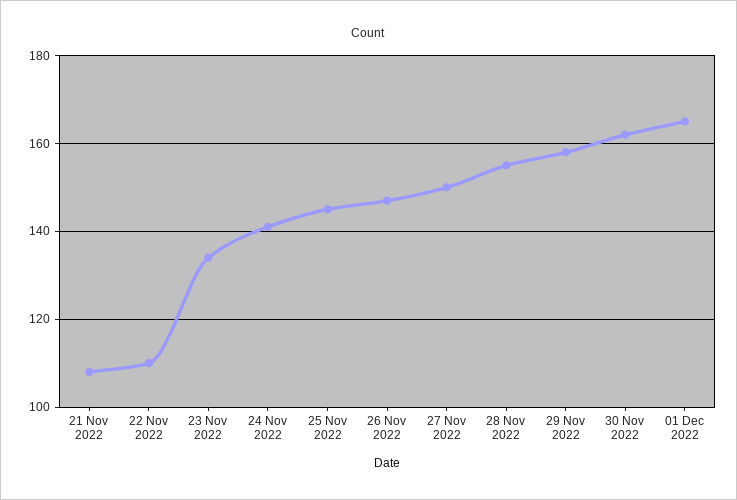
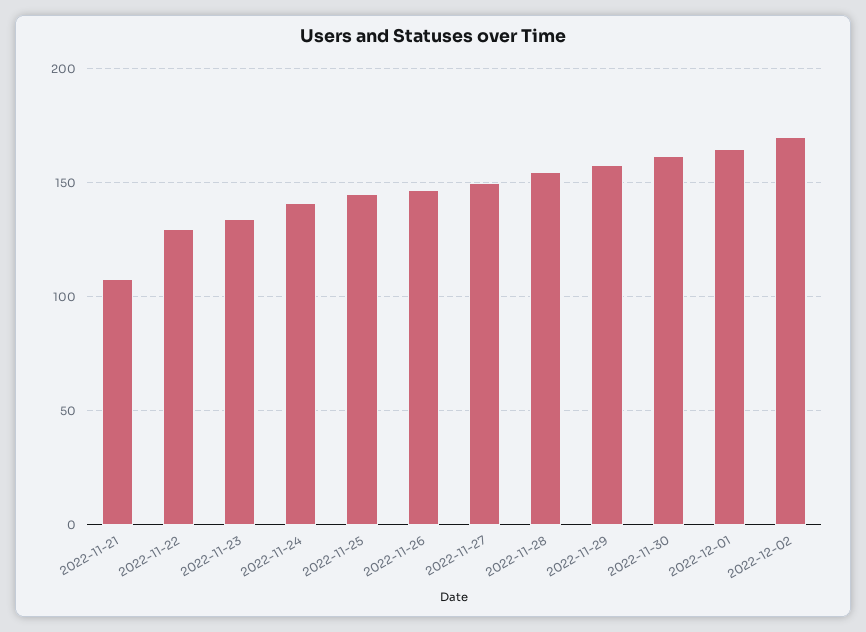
22 Nov 2022: 110 -> 130
2022-12-02: none -> 170

